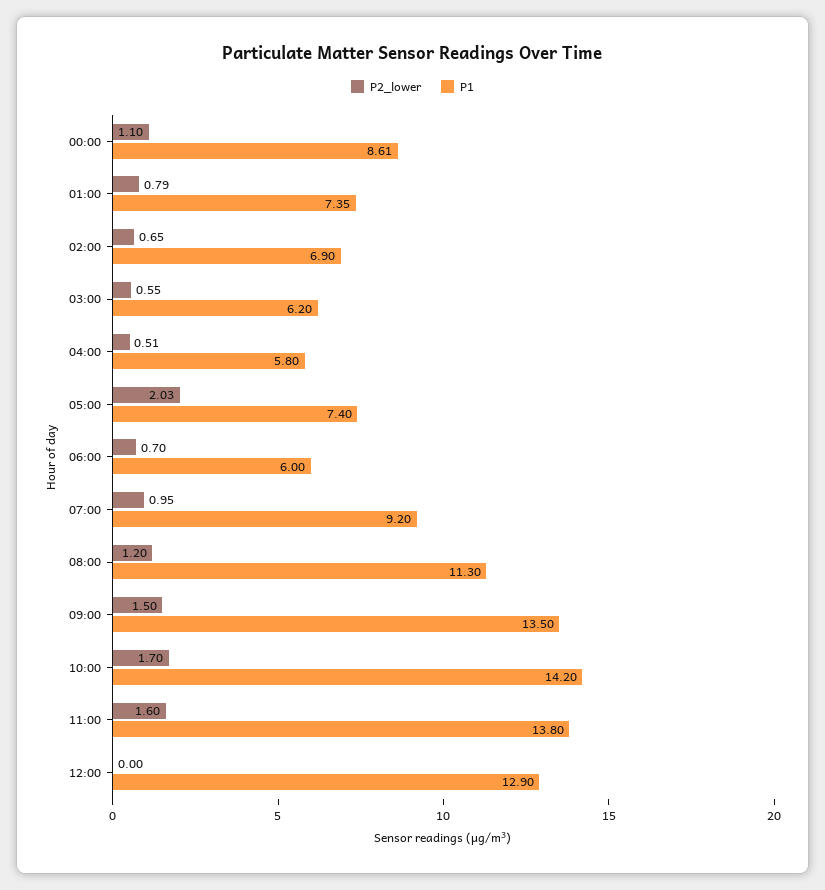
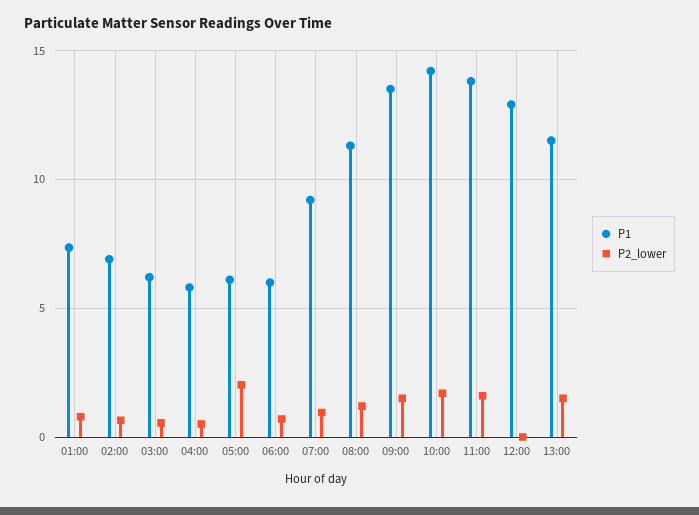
P2_lower, 00:00: 1.1 -> none
P1, 00:00: 8.61 -> none
P1, 05:00: 7.4 -> 6
P1, 13:00: none -> 11.5
P2_lower, 13:00: none -> 1.5

